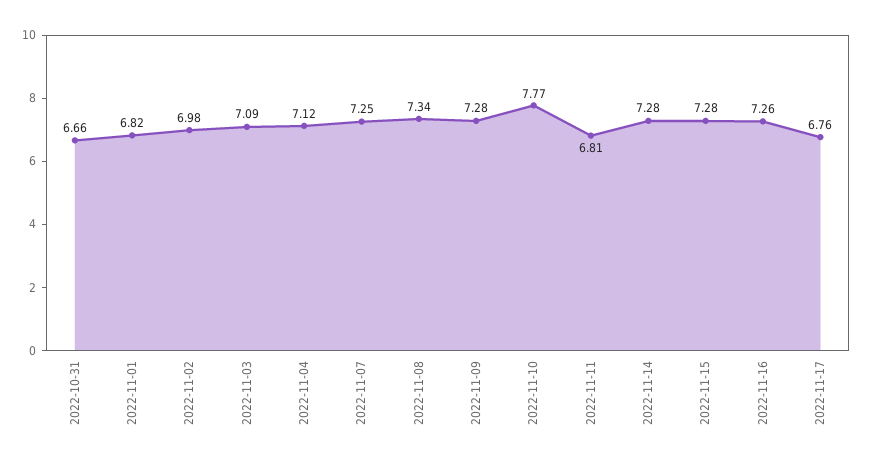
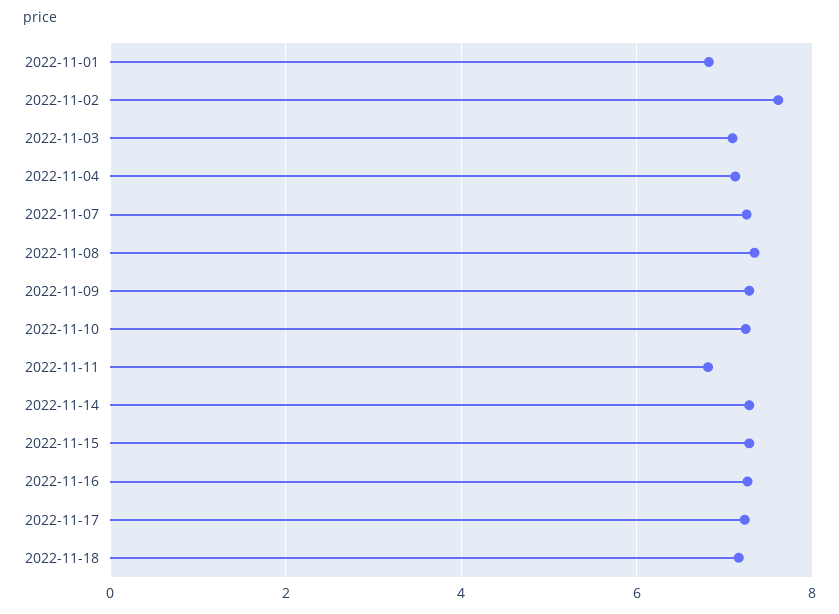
2022-10-31: 6.66 -> none
2022-11-02: 6.98 -> 7.6
2022-11-10: 7.77 -> 7.2
2022-11-17: 6.76 -> 7.2
2022-11-18: none -> 7.2

